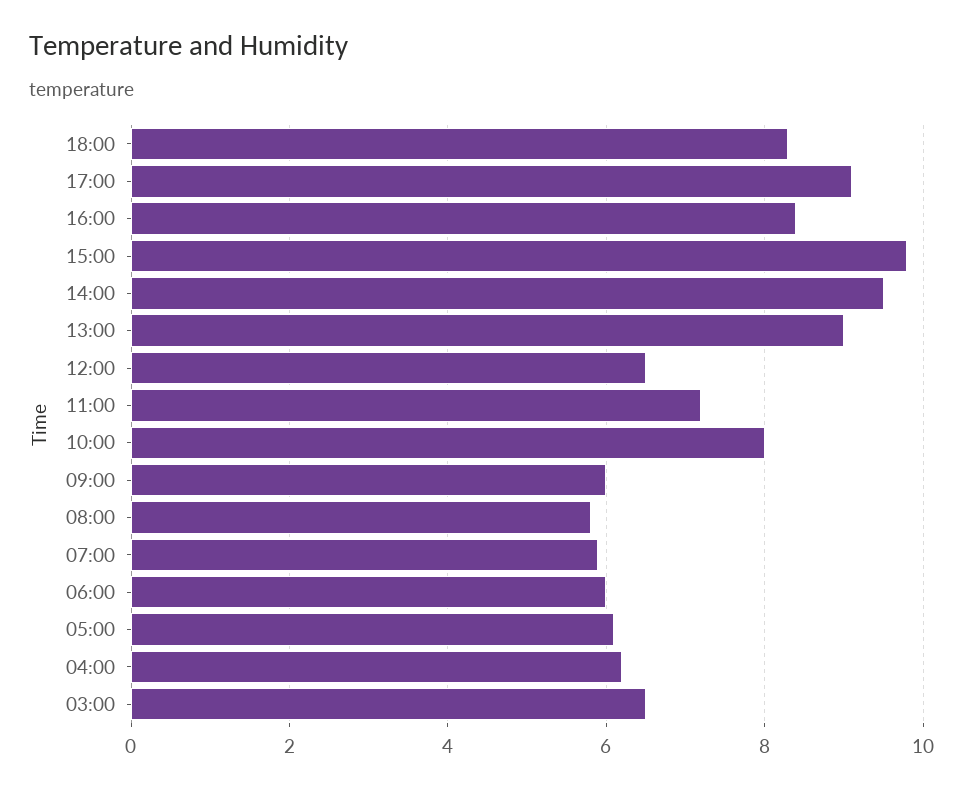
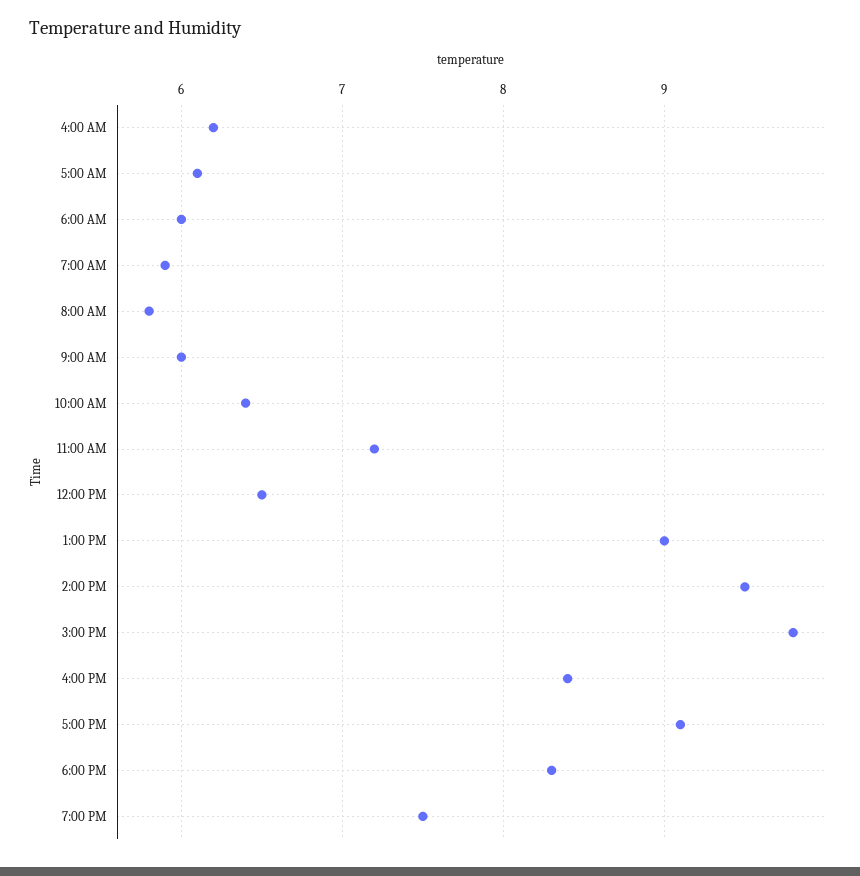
10:00: 8 -> 6.4
03:00: 6.5 -> none
7:00 PM: none -> 7.5

